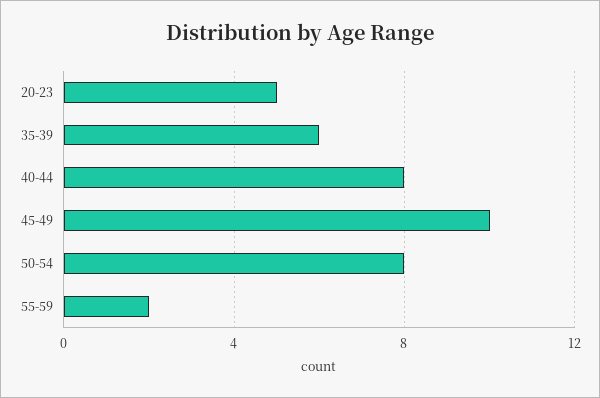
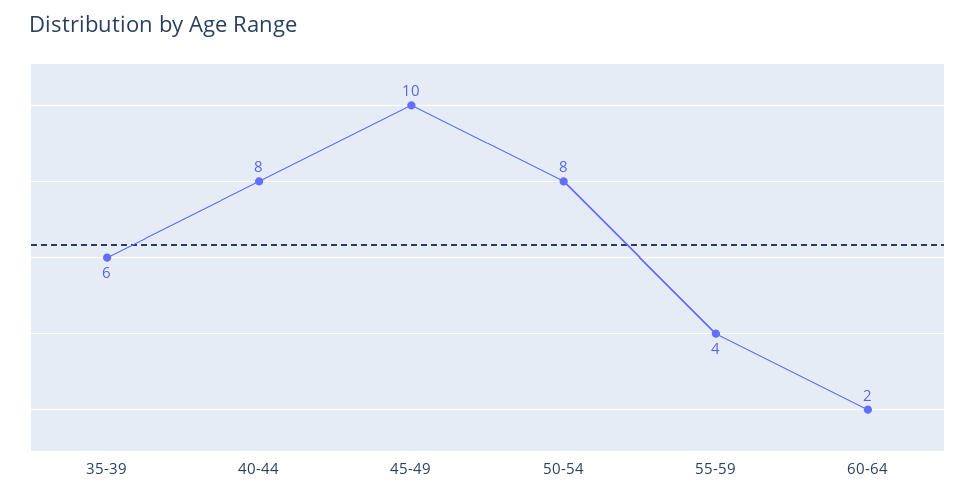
20-23: 5 -> none
55-59: 2 -> 4
60-64: none -> 2

